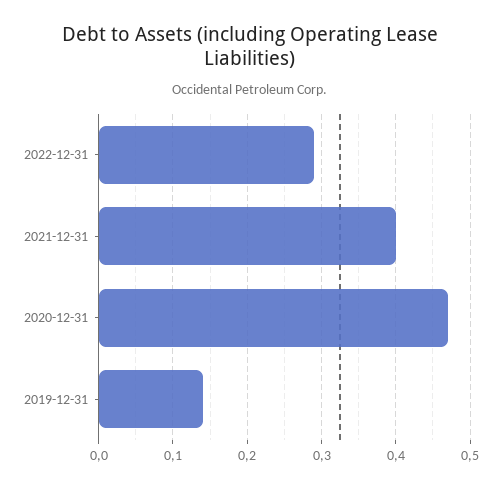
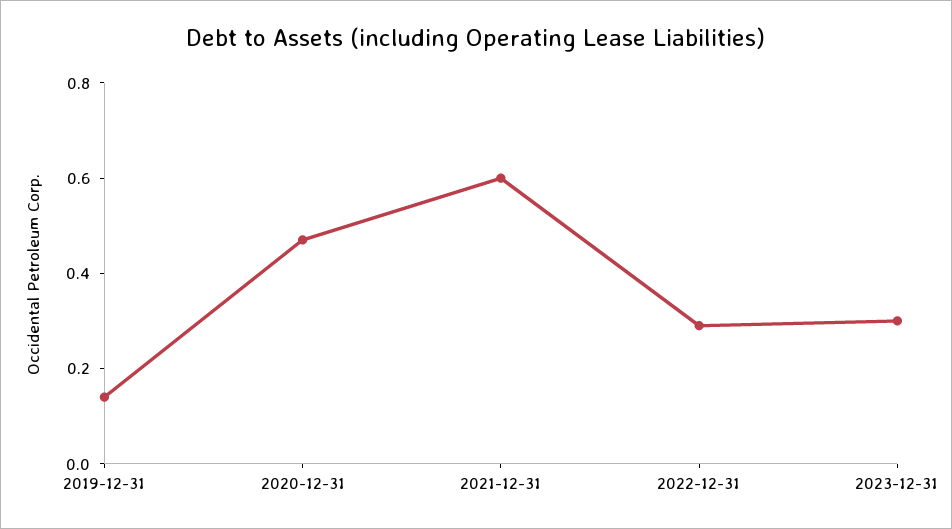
2021-12-31: 0.4 -> 0.6
2023-12-31: none -> 0.3

